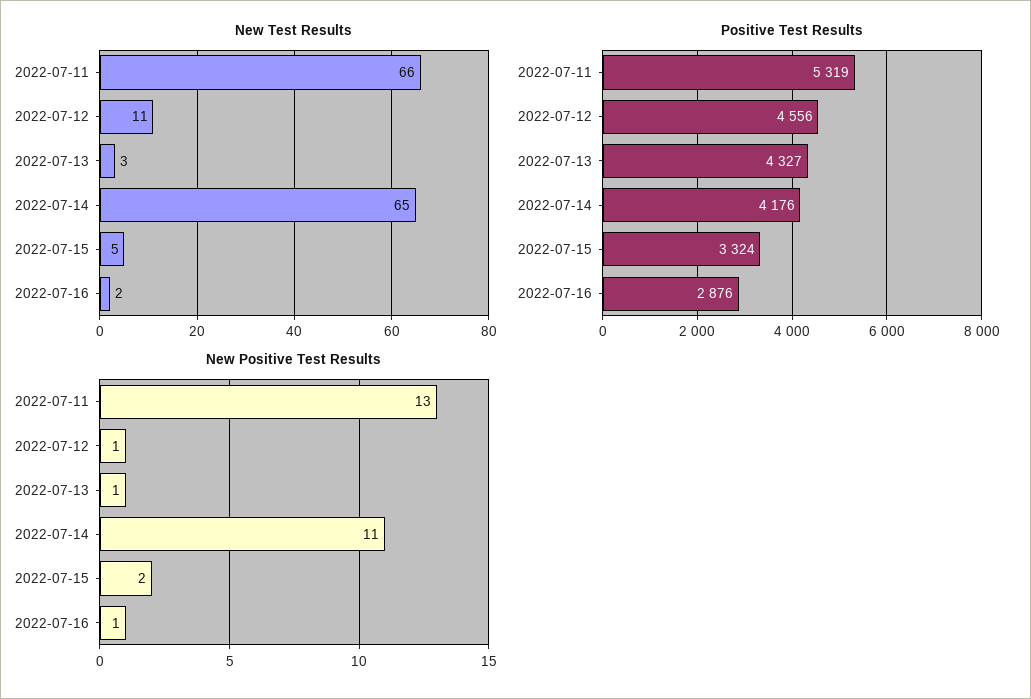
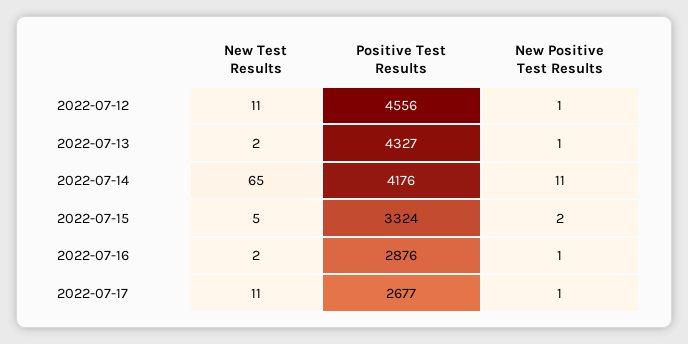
New Test Results, 2022-07-11: 66 -> none
New Test Results, 2022-07-13: 3 -> 2
Positive Test Results, 2022-07-11: 5319 -> none
New Positive Test Results, 2022-07-11: 13 -> none
New Test Results, 2022-07-17: none -> 11
Positive Test Results, 2022-07-17: none -> 2677
New Positive Test Results, 2022-07-17: none -> 1

